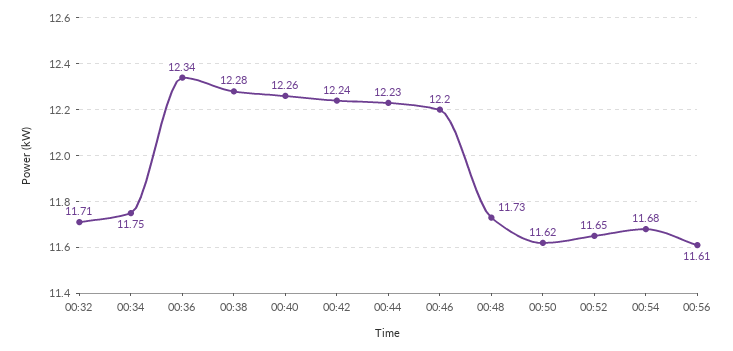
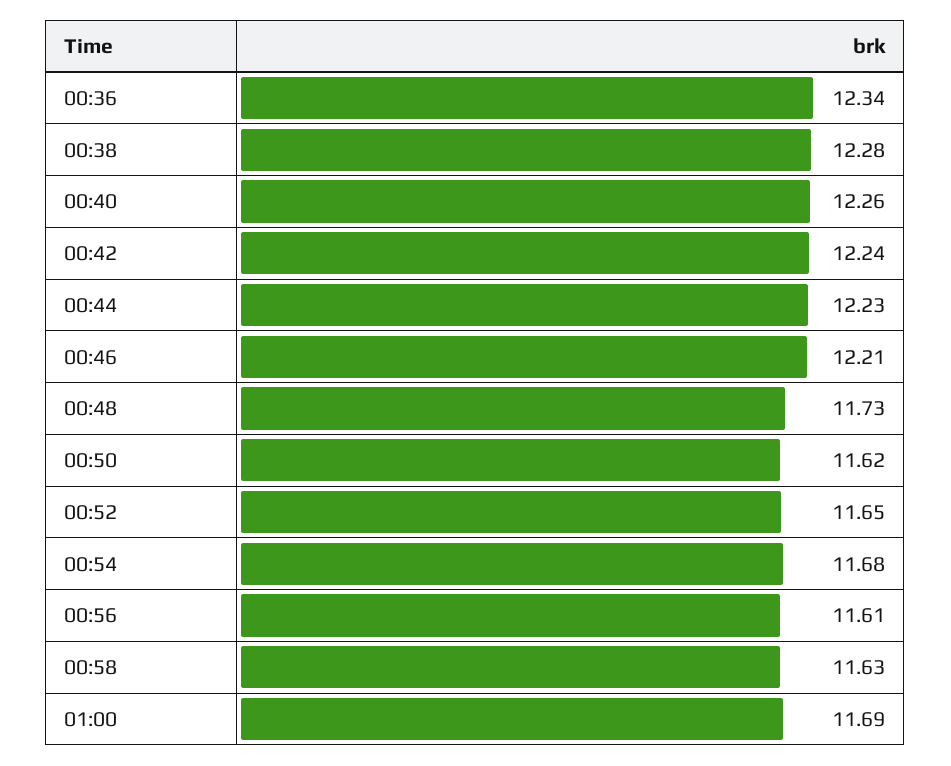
00:32: 11.71 -> none
00:34: 11.75 -> none
00:46: 12.2 -> 12.21
00:58: none -> 11.63
01:00: none -> 11.69

